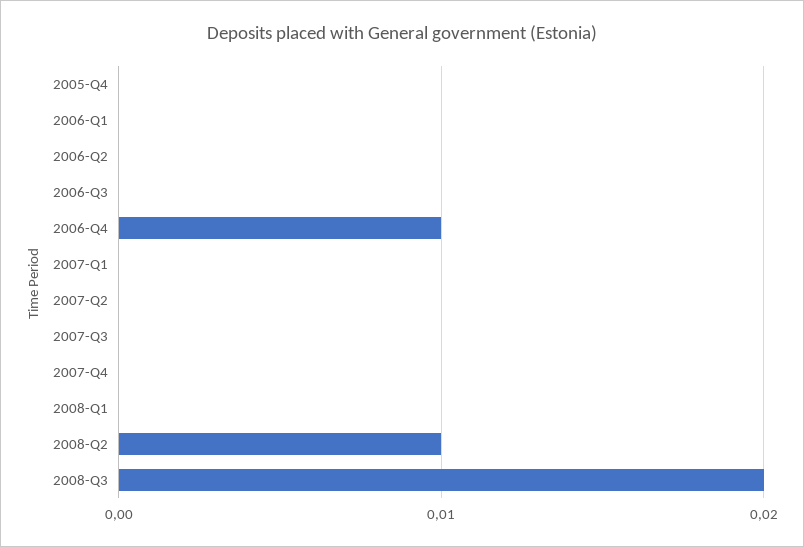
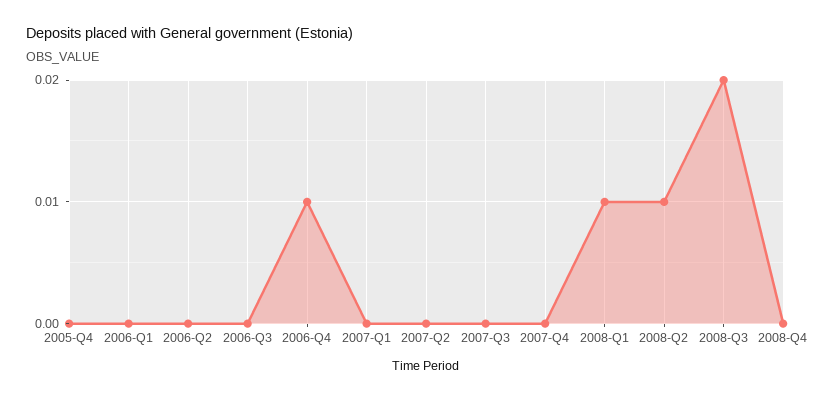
2008-Q1: 0 -> 0.01
2008-Q4: none -> 0

